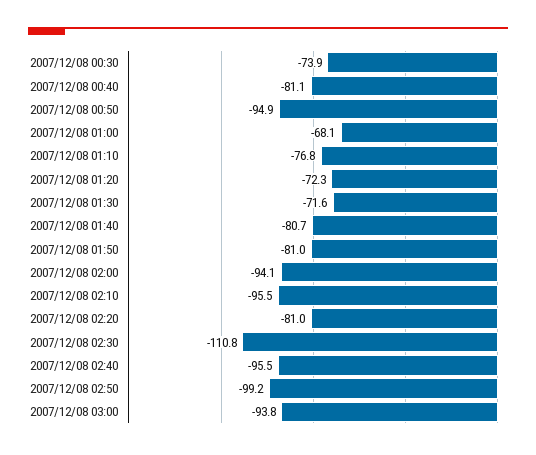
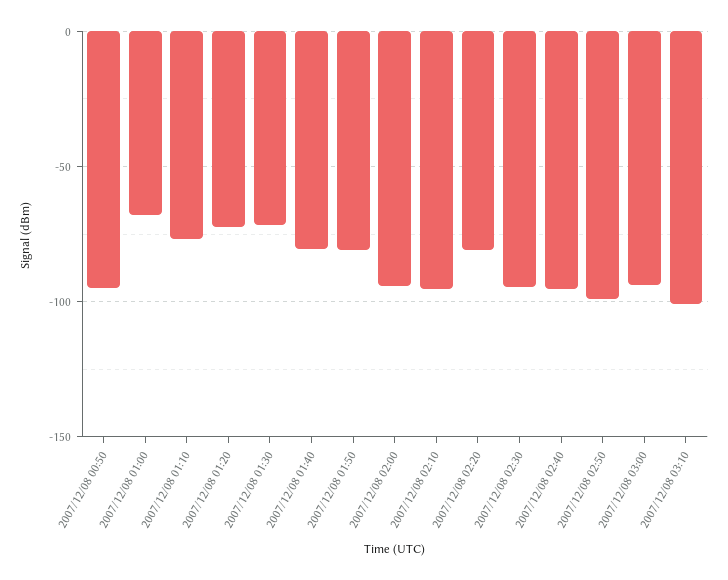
2007/12/08 00:30: -73.9 -> none
2007/12/08 00:40: -81.1 -> none
2007/12/08 02:30: -110.8 -> -95
2007/12/08 03:10: none -> -100

